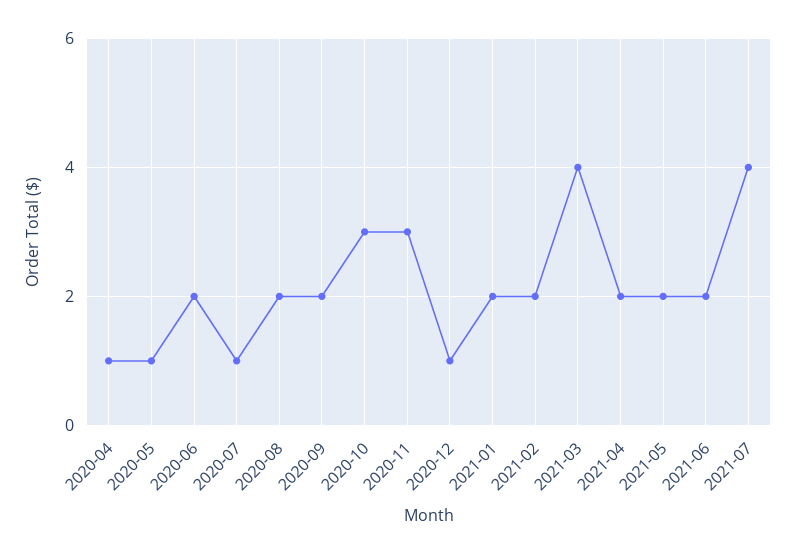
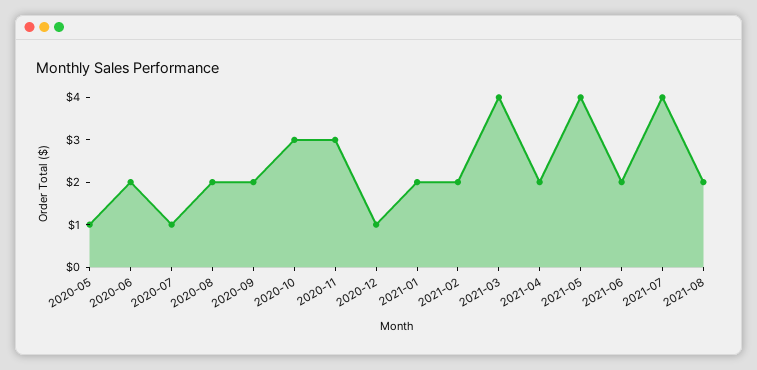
2020-04: 1 -> none
2021-05: 2 -> 4
2021-08: none -> 2

